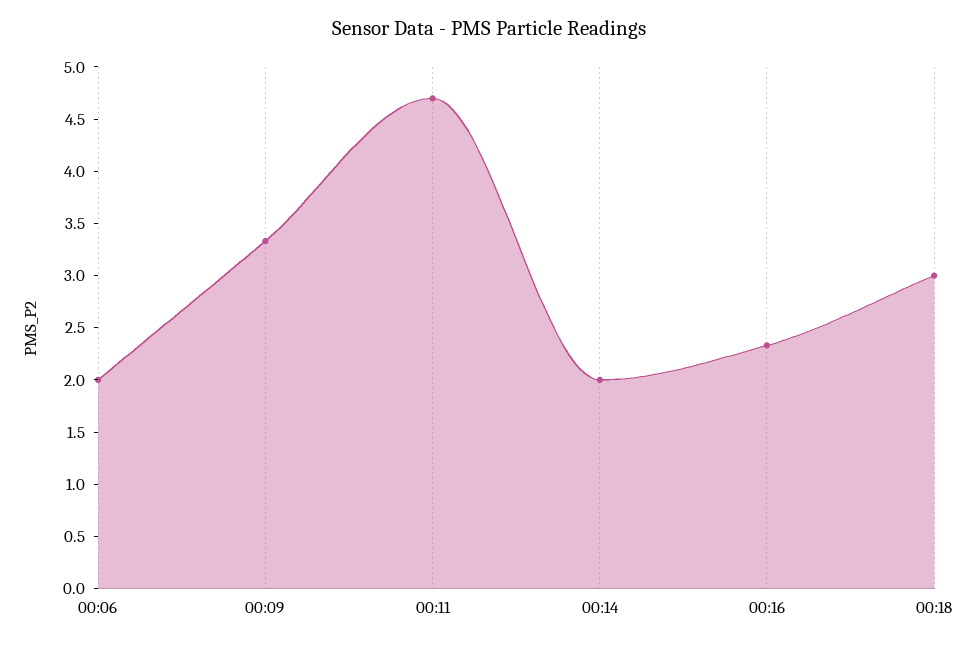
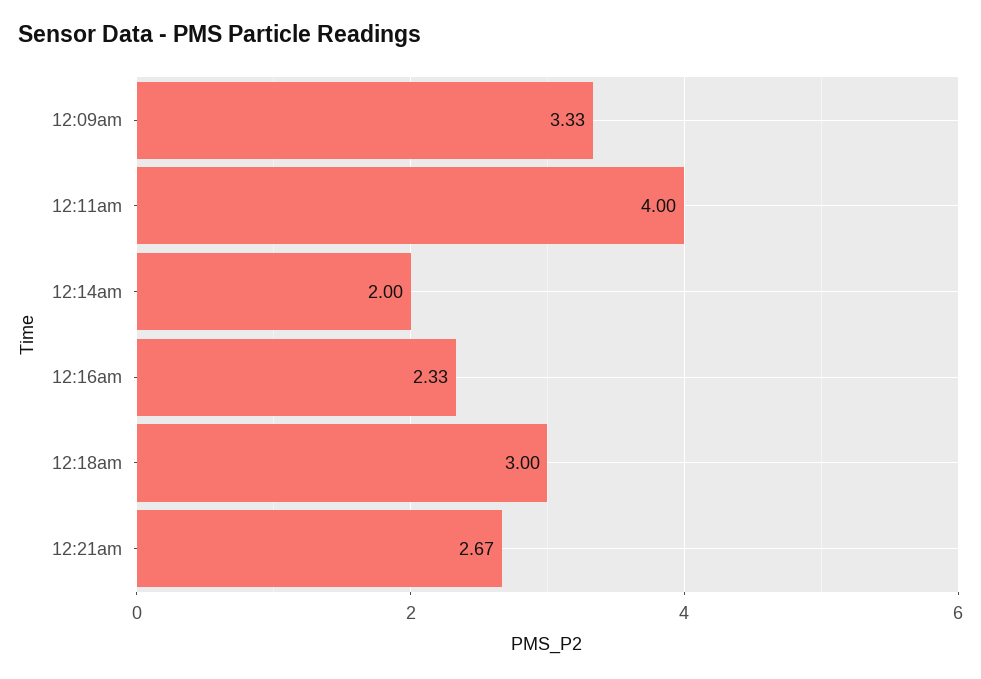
00:06: 2 -> none
00:11: 4.7 -> 4
12:21am: none -> 2.67

